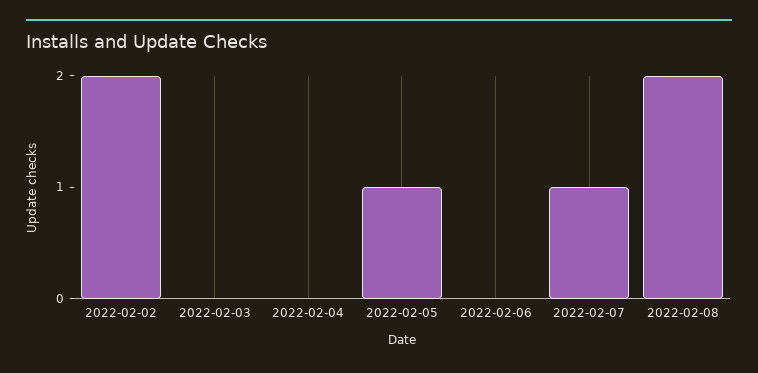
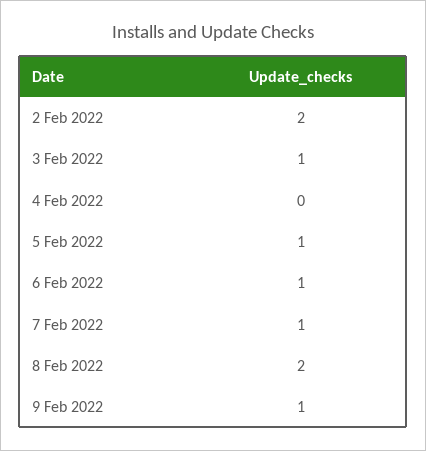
2022-02-03: 0 -> 1
2022-02-06: 0 -> 1
9 Feb 2022: none -> 1

